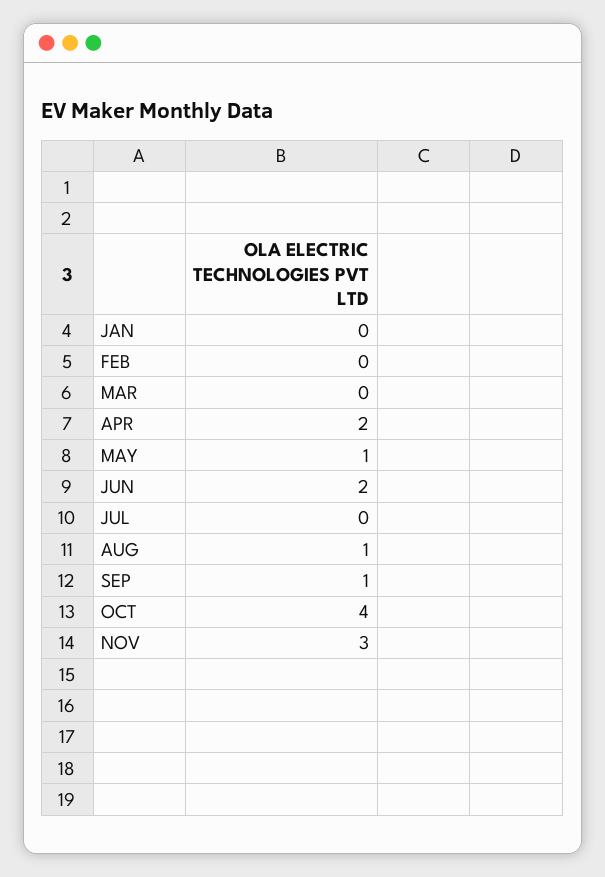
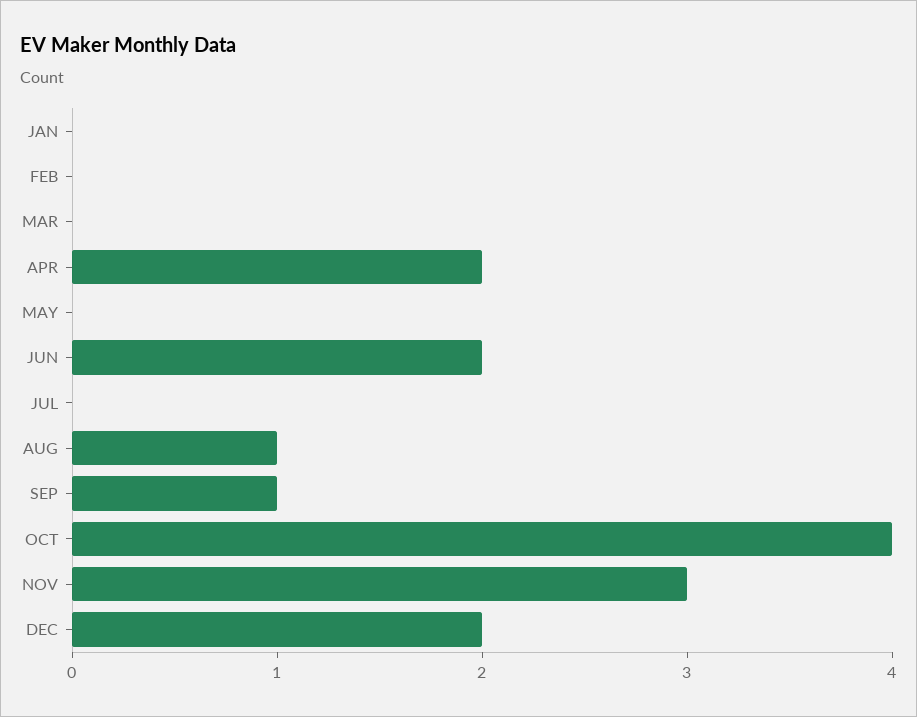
MAY: 1 -> 0
DEC: none -> 2

